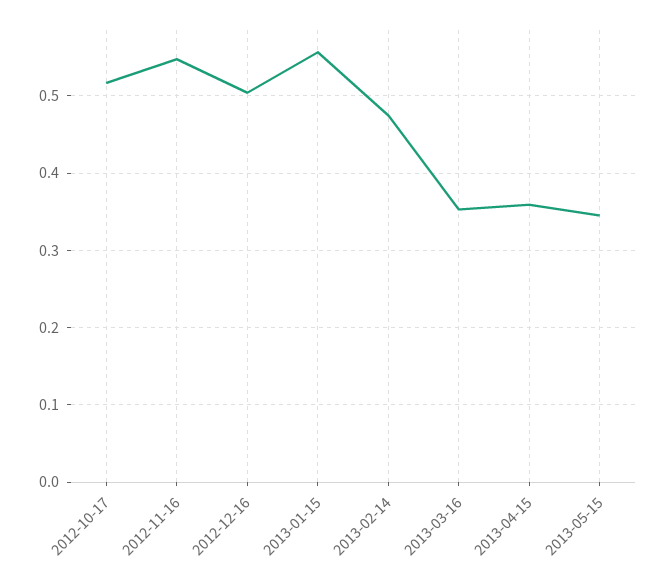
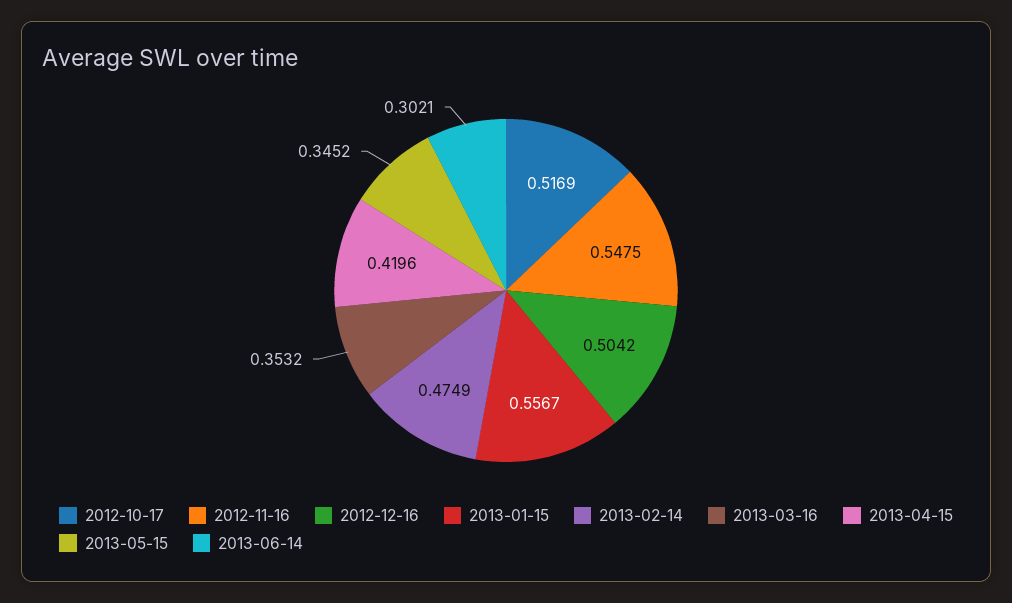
2013-04-15: 0.36 -> 0.4196
2013-06-14: none -> 0.3021

